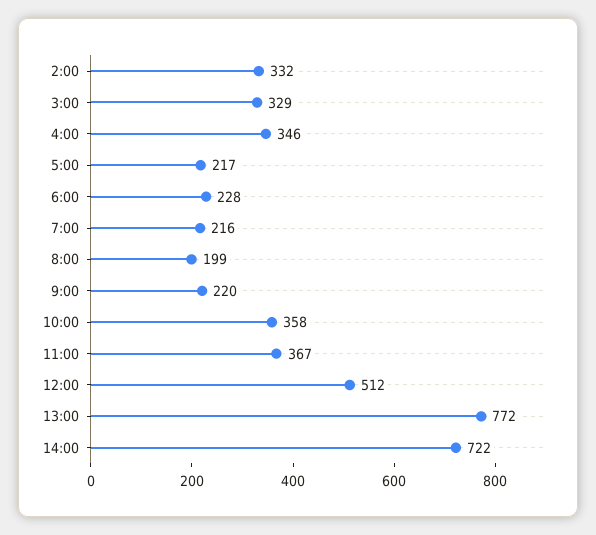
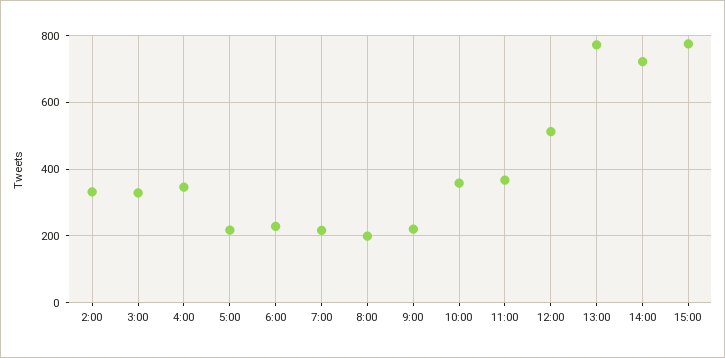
15:00: none -> 780

